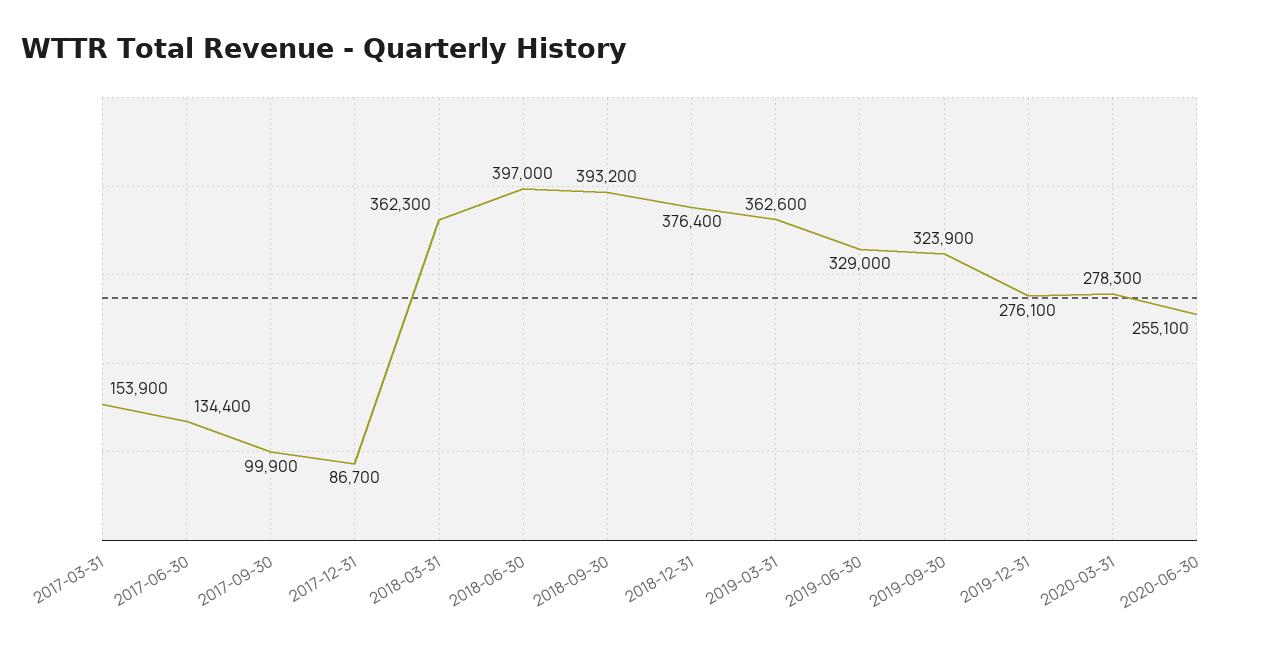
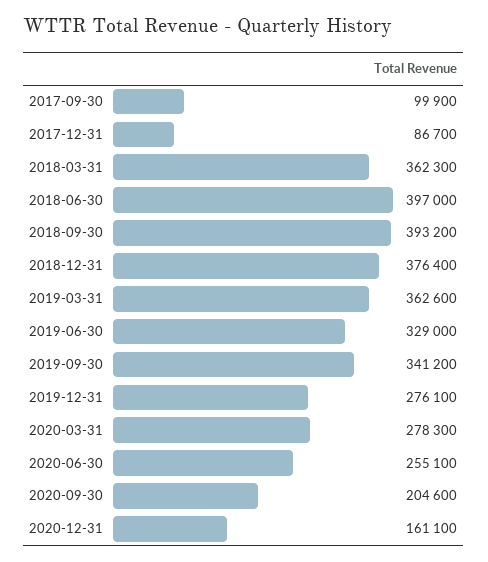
2017-03-31: 153900 -> none
2017-06-30: 134400 -> none
2019-09-30: 323900 -> 341200
2020-09-30: none -> 204600
2020-12-31: none -> 161100

